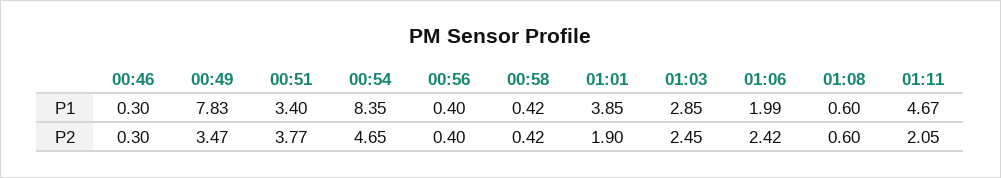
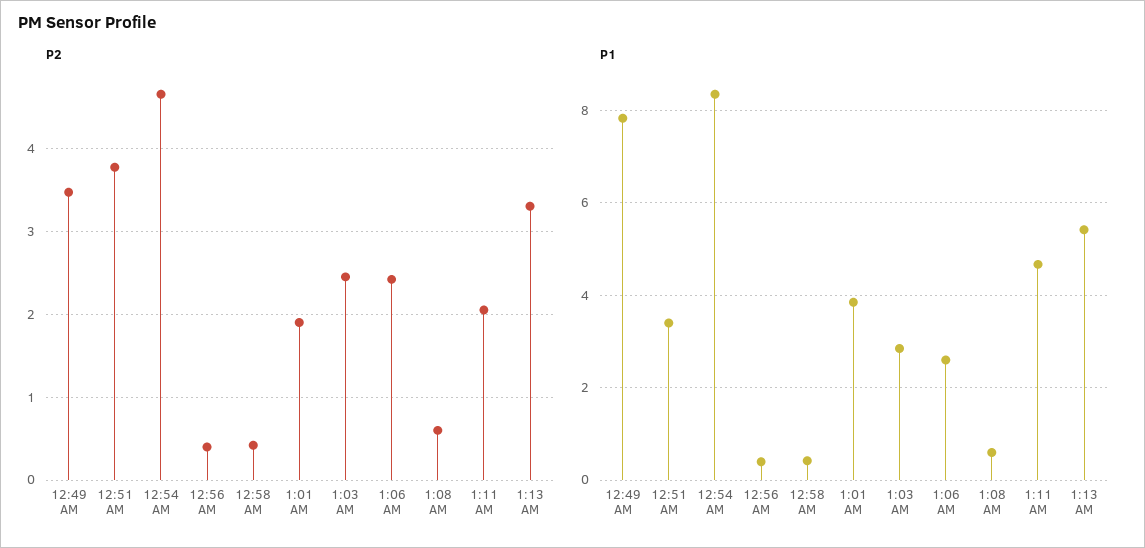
P1, 00:46: 0.3 -> none
P1, 01:06: 1.99 -> 2.6
P2, 00:46: 0.3 -> none
P2, 1:13 AM: none -> 3.3
P1, 1:13 AM: none -> 5.4

